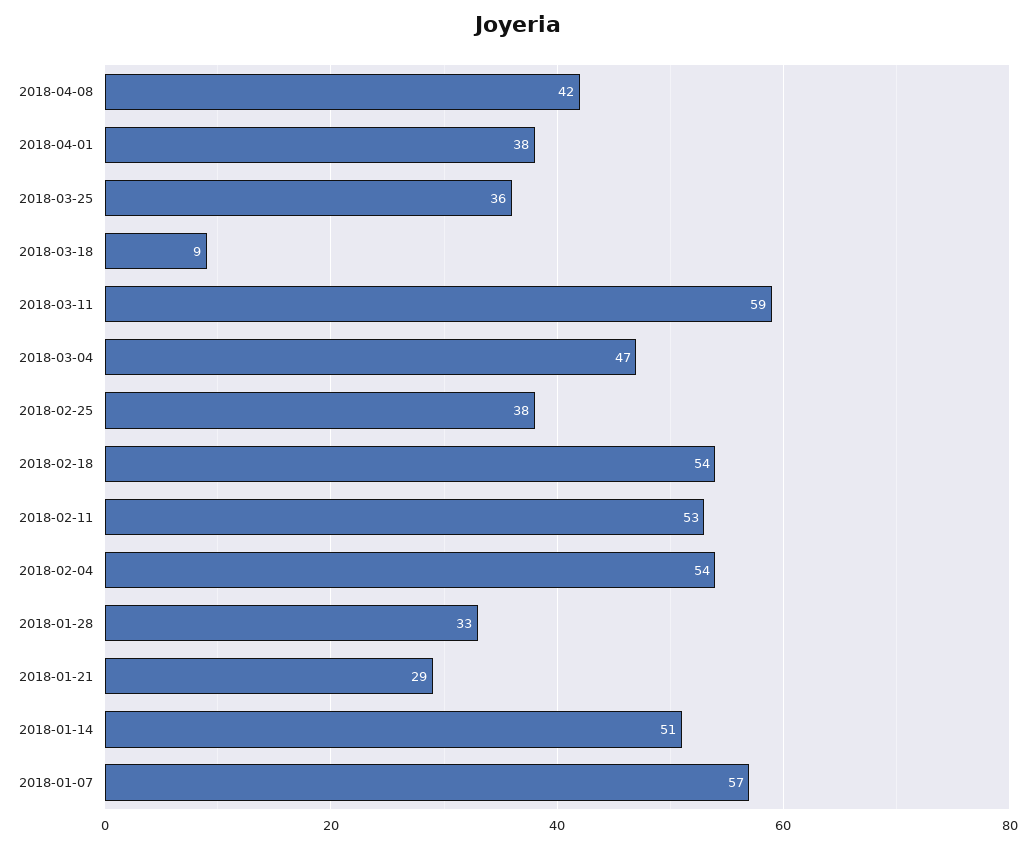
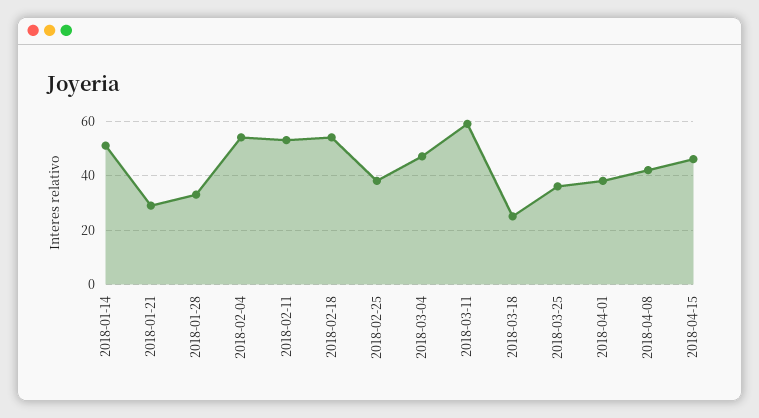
2018-03-18: 9 -> 25
2018-01-07: 57 -> none
2018-04-15: none -> 45

